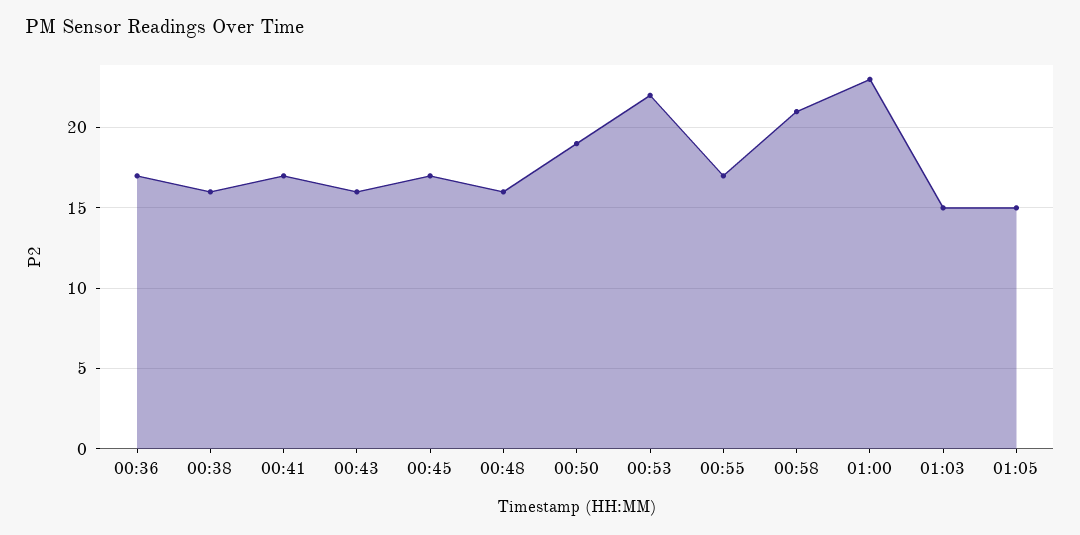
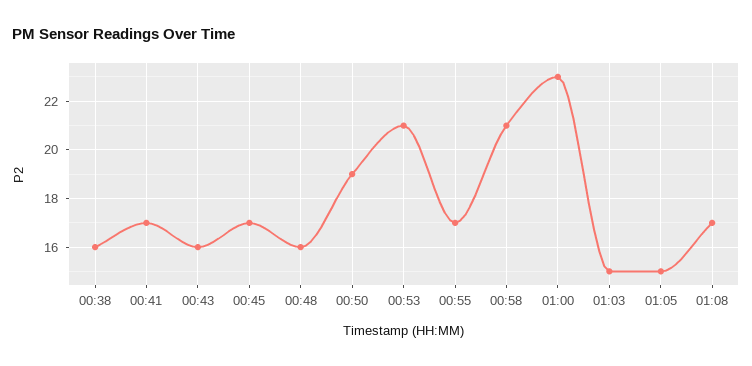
00:36: 17 -> none
00:53: 22 -> 21
01:08: none -> 17

